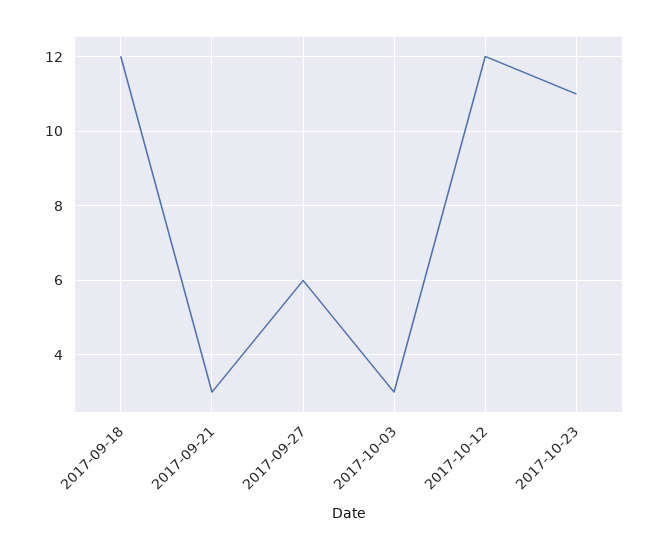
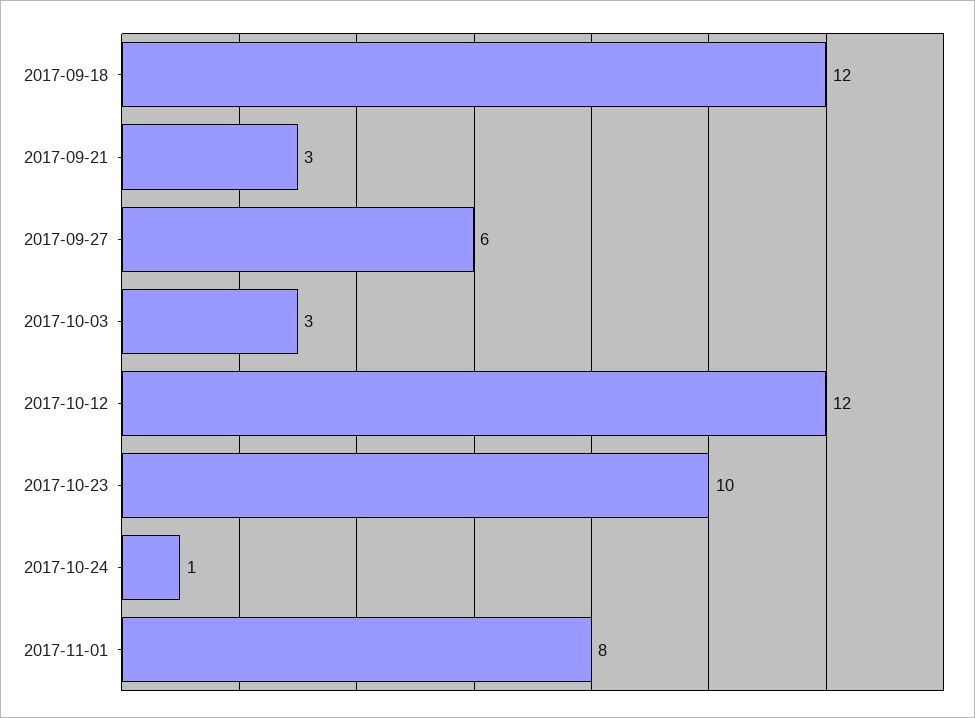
2017-10-23: 11 -> 10
2017-10-24: none -> 1
2017-11-01: none -> 8

